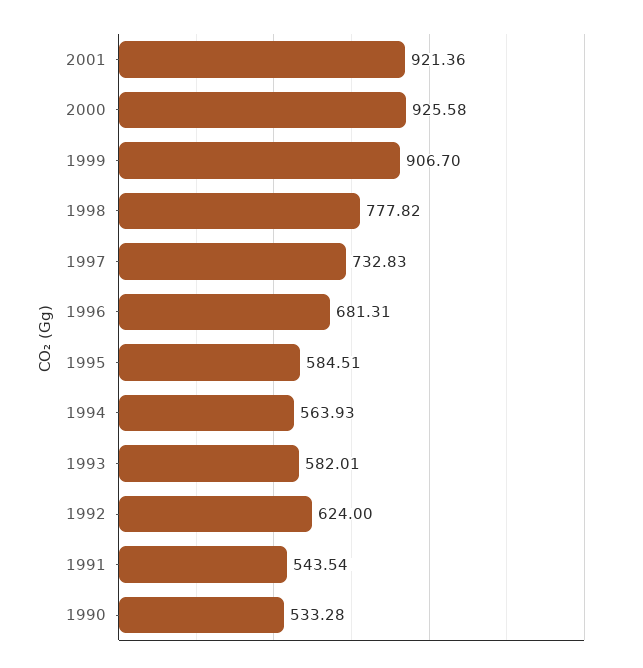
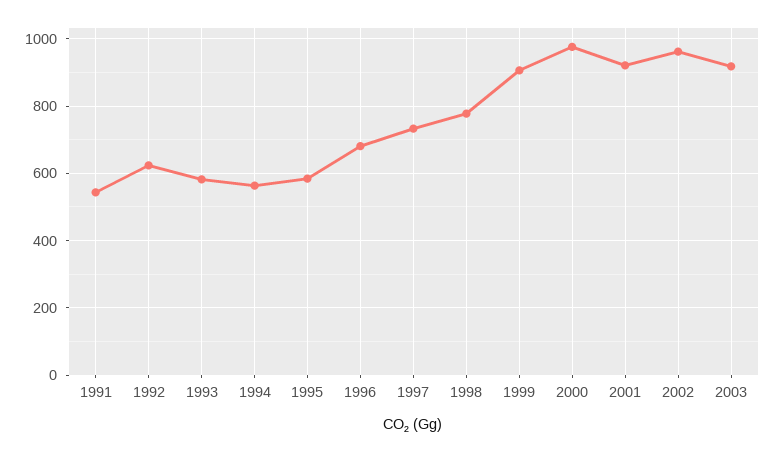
2000: 925.58 -> 980
1990: 533.28 -> none
2002: none -> 960
2003: none -> 920

